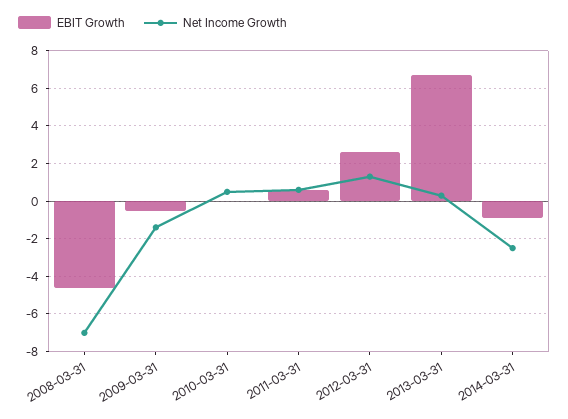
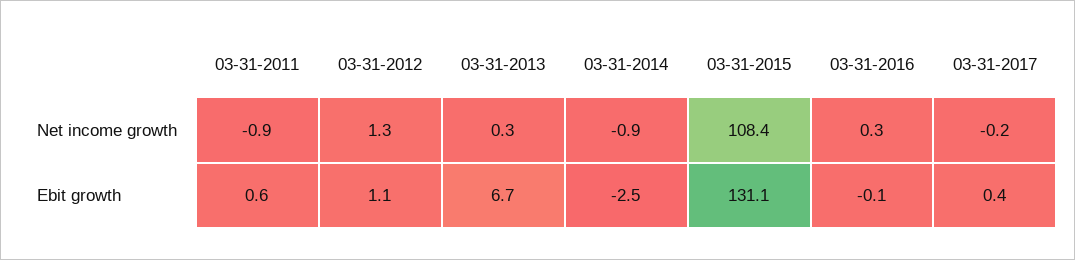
EBIT Growth, 2008-03-31: -4.5 -> none
Net Income Growth, 2008-03-31: -7 -> none
EBIT Growth, 2009-03-31: -0.5 -> none
Net Income Growth, 2009-03-31: -1.5 -> none
EBIT Growth, 2010-03-31: 0 -> none
Net Income Growth, 2010-03-31: 0.5 -> none
Net Income Growth, 2011-03-31: 0.5 -> -0.9
EBIT Growth, 2012-03-31: 2.5 -> 1.1
EBIT Growth, 2014-03-31: -1 -> -2.5
Net Income Growth, 2014-03-31: -2.5 -> -0.9
Net Income Growth, 03-31-2015: none -> 108.4
Net Income Growth, 03-31-2016: none -> 0.3
Net Income Growth, 03-31-2017: none -> -0.2
EBIT Growth, 03-31-2015: none -> 131.1
EBIT Growth, 03-31-2016: none -> -0.1
EBIT Growth, 03-31-2017: none -> 0.4

